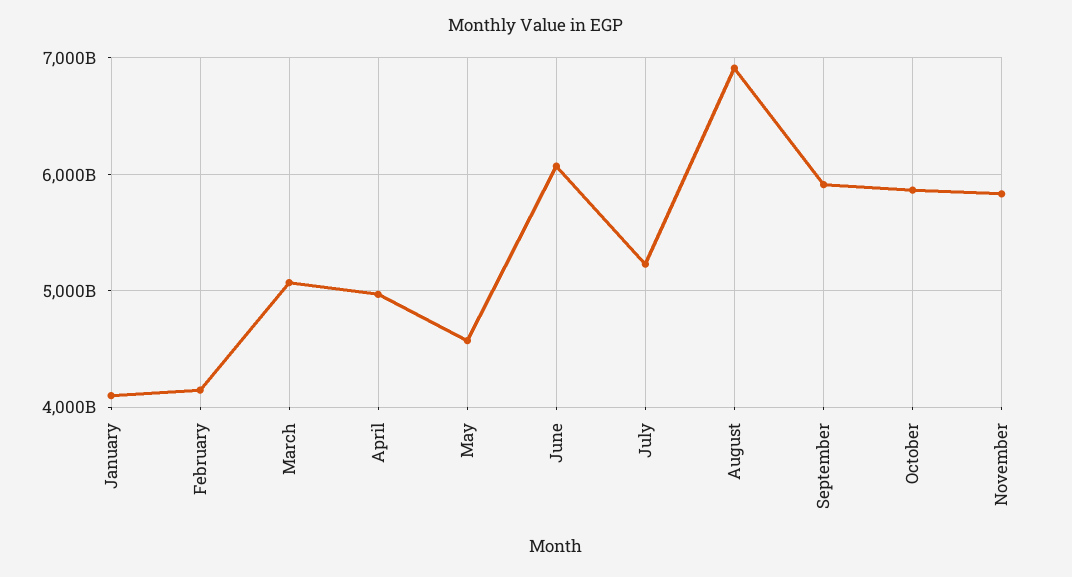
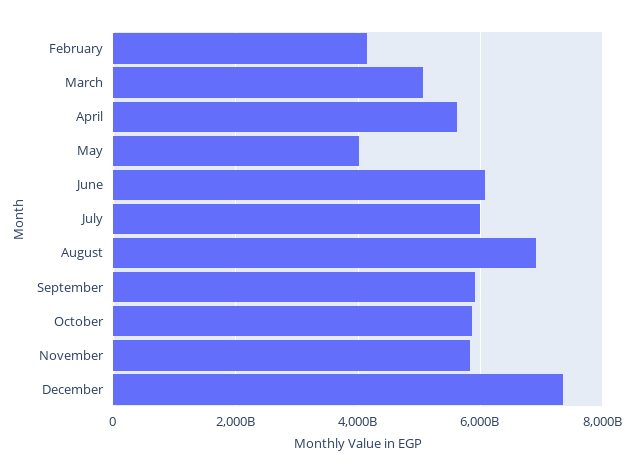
January: 4100000000000 -> none
April: 5000000000000 -> 5600000000000
May: 4600000000000 -> 4000000000000
July: 5200000000000 -> 6000000000000
December: none -> 7400000000000

